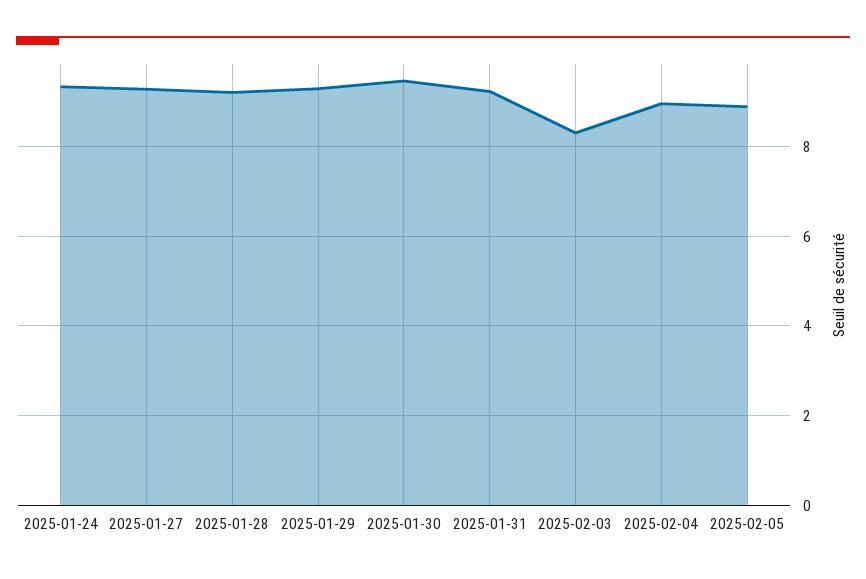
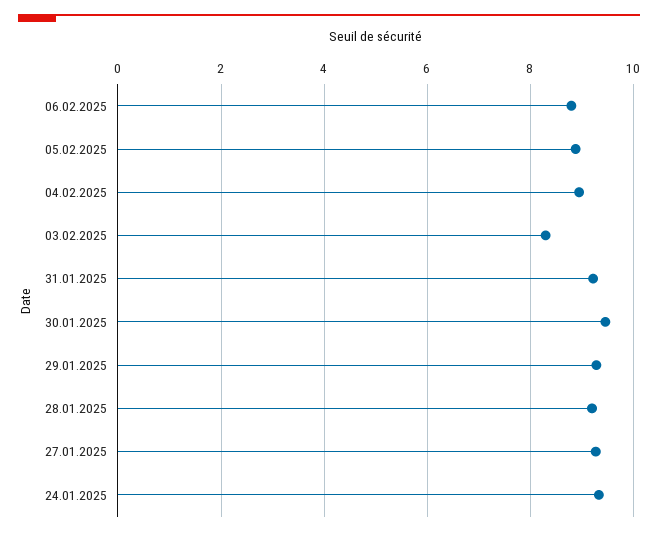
06.02.2025: none -> 8.8

